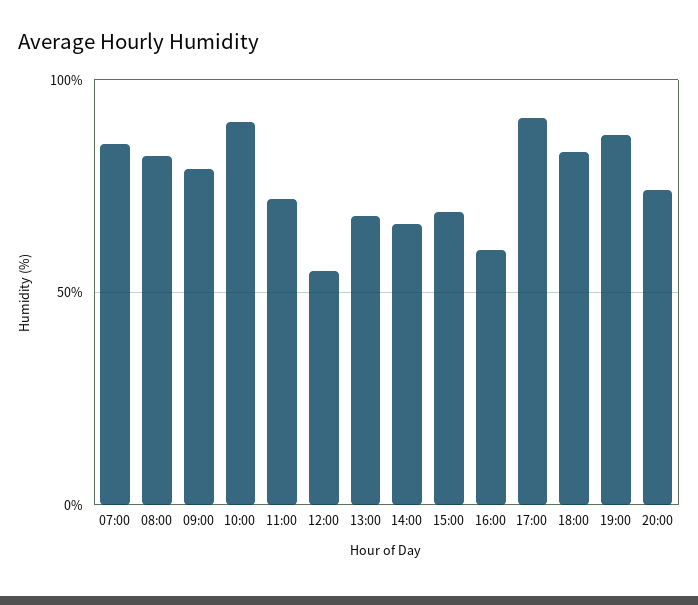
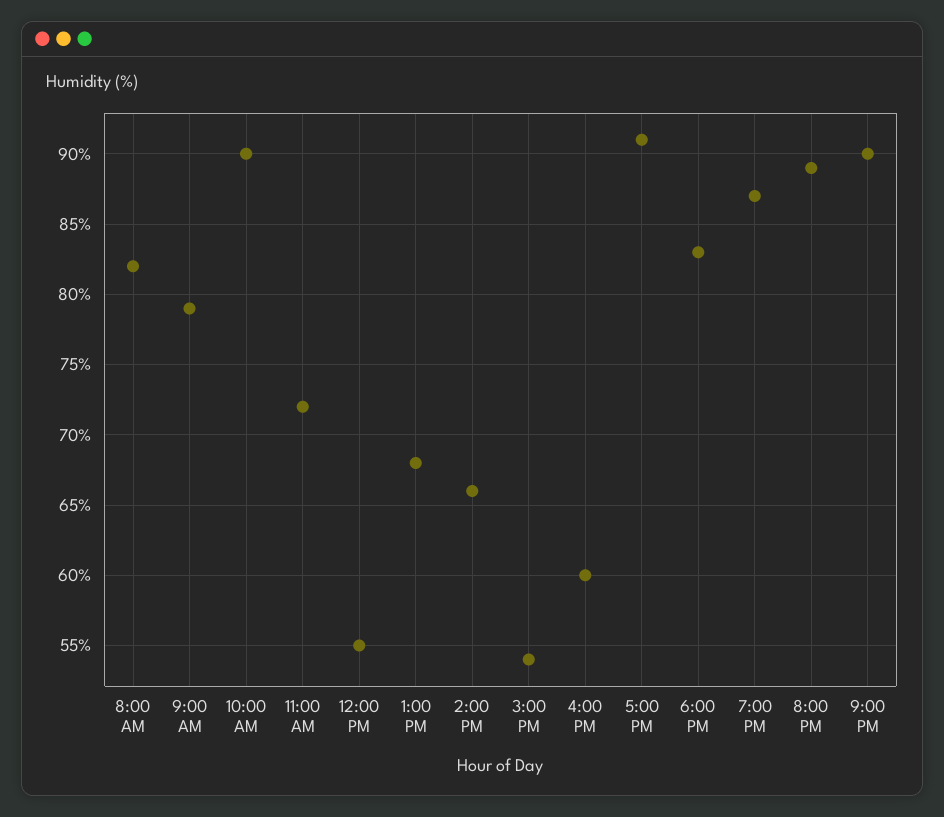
07:00: 85 -> none
15:00: 70 -> 54
20:00: 75 -> 89
9:00 PM: none -> 90

